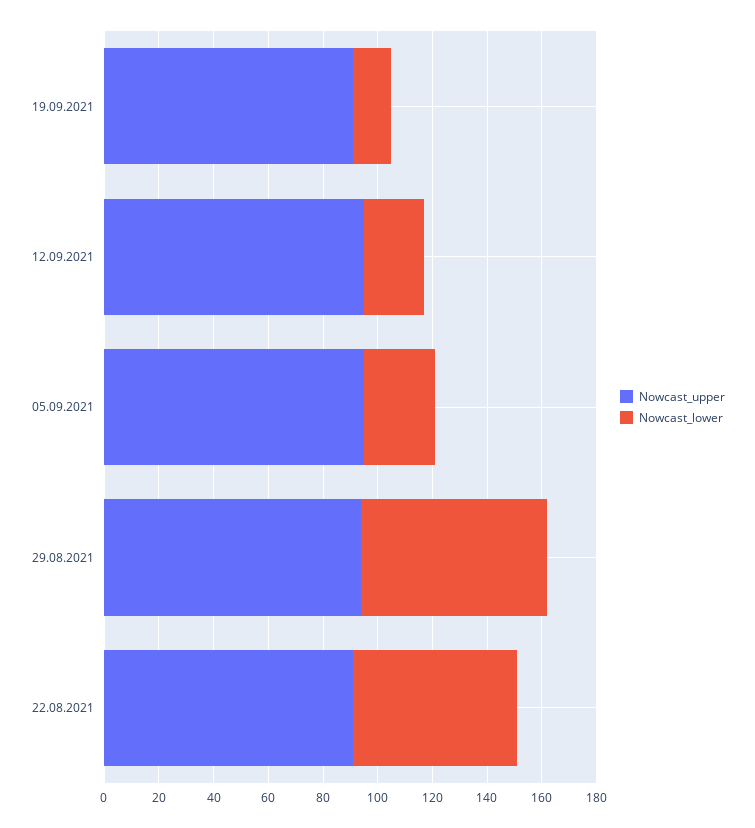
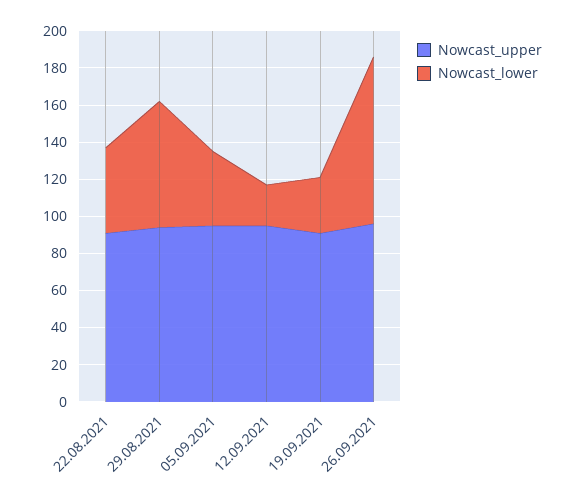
Nowcast_lower, 19.09.2021: 15 -> 30
Nowcast_lower, 05.09.2021: 25 -> 40
Nowcast_lower, 22.08.2021: 60 -> 45
Nowcast_upper, 26.09.2021: none -> 95
Nowcast_lower, 26.09.2021: none -> 90

